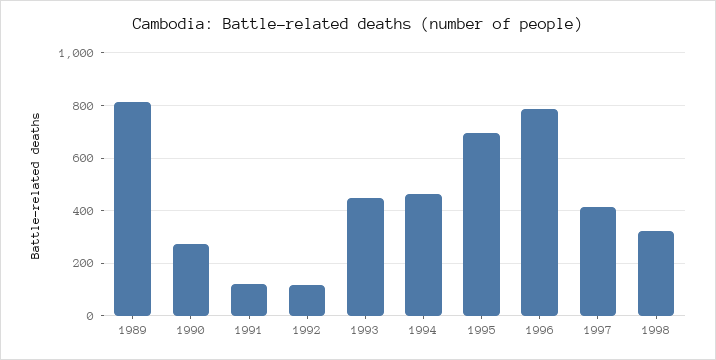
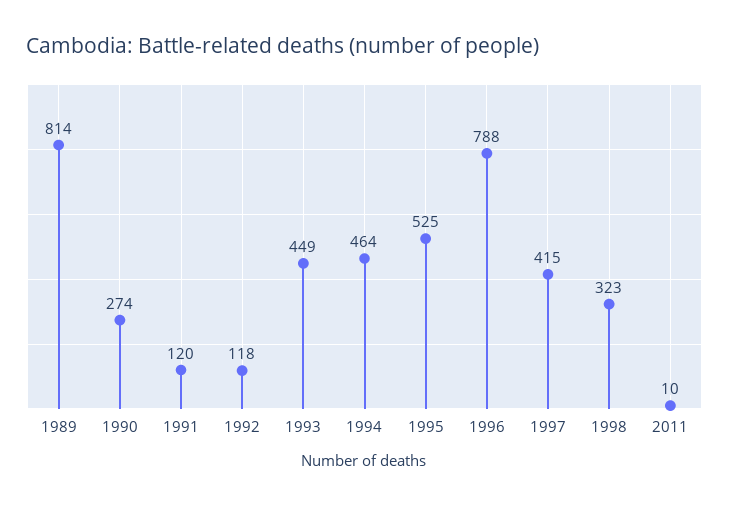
1995: 700 -> 525
2011: none -> 10

